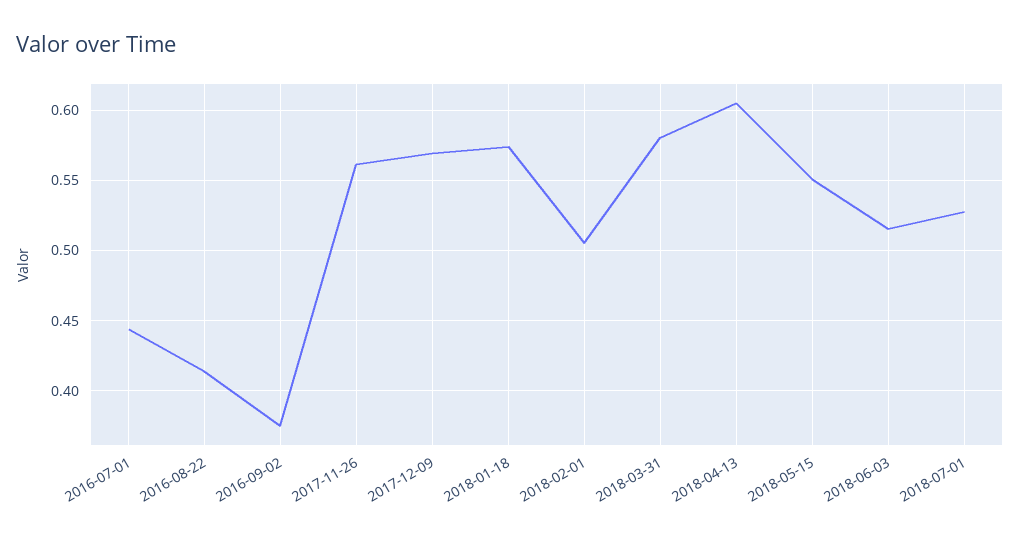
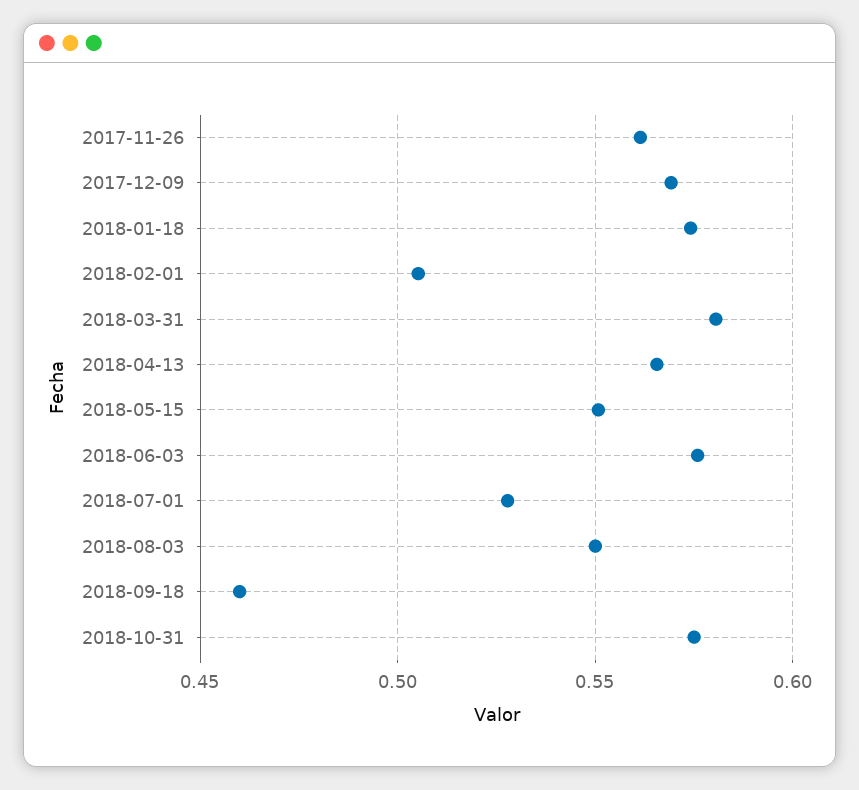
2016-07-01: 0.445 -> none
2016-08-22: 0.415 -> none
2016-09-02: 0.375 -> none
2018-04-13: 0.605 -> 0.565
2018-06-03: 0.515 -> 0.575
2018-08-03: none -> 0.55
2018-09-18: none -> 0.46
2018-10-31: none -> 0.575

